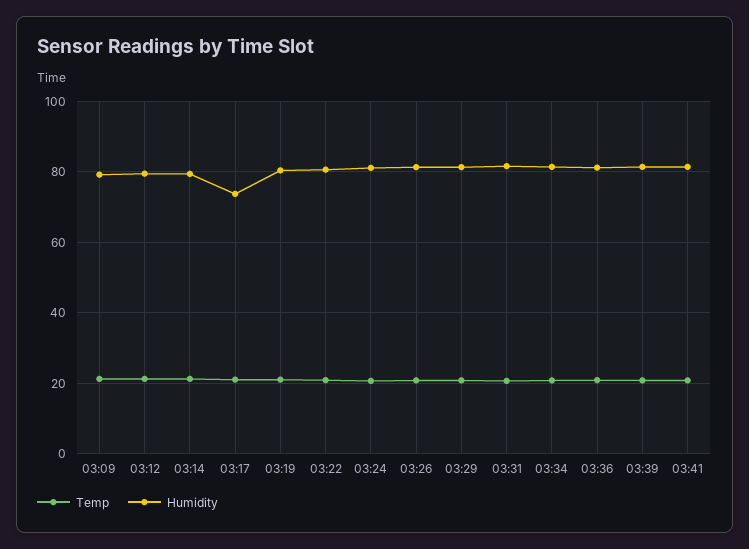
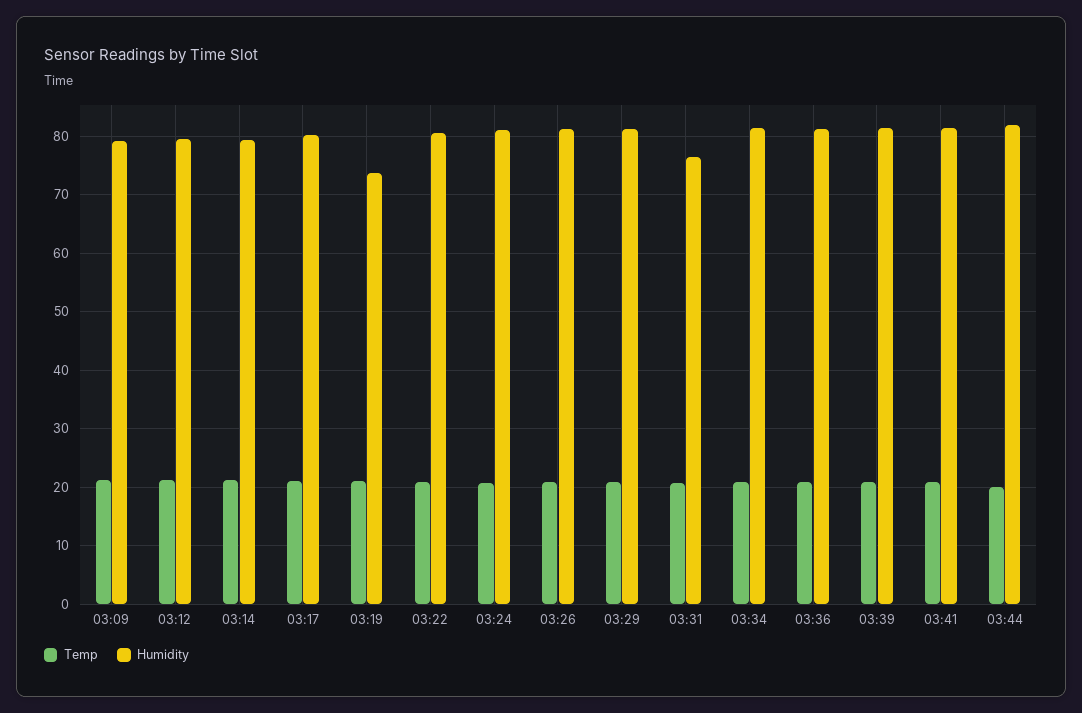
Humidity, 03:17: 74 -> 80
Humidity, 03:19: 80 -> 74
Humidity, 03:31: 82 -> 76
Temp, 03:44: none -> 20
Humidity, 03:44: none -> 82

